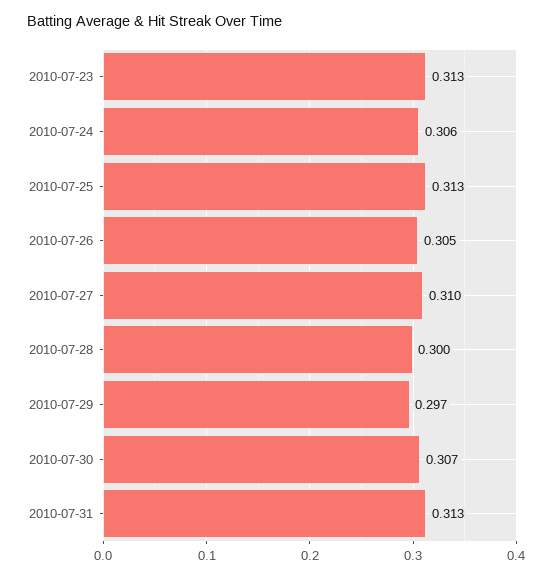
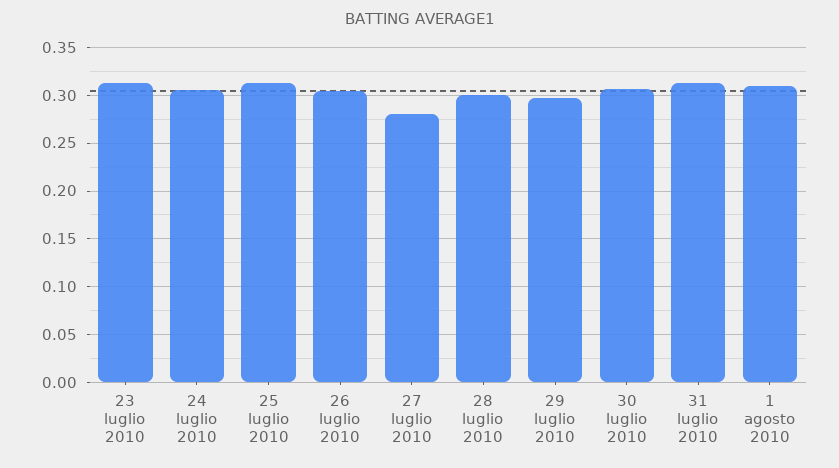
2010-07-27: 0.31 -> 0.28
1 agosto 2010: none -> 0.31

